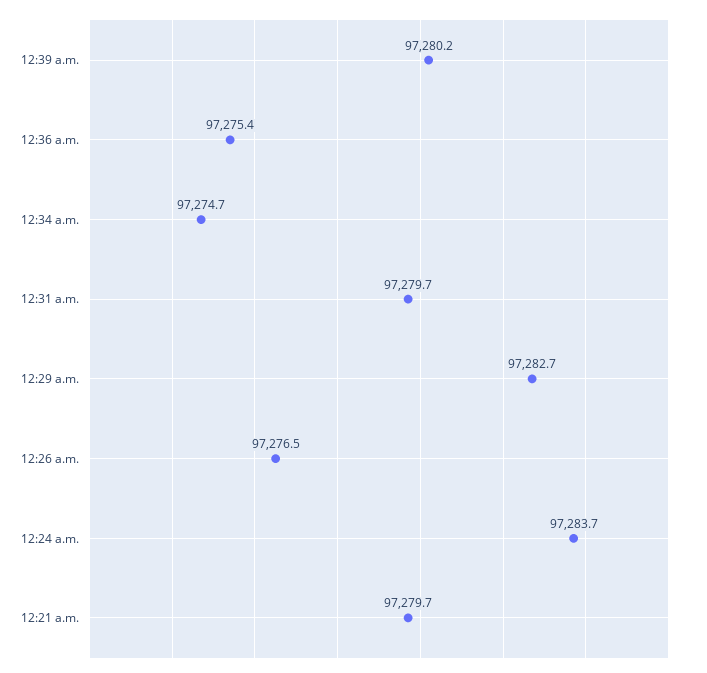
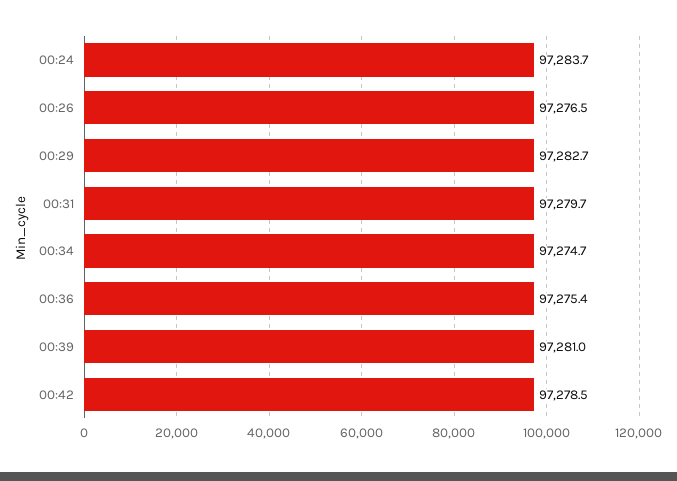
12:39 a.m.: 97280.2 -> 97281
12:21 a.m.: 97279.7 -> none
00:42: none -> 97278.5

